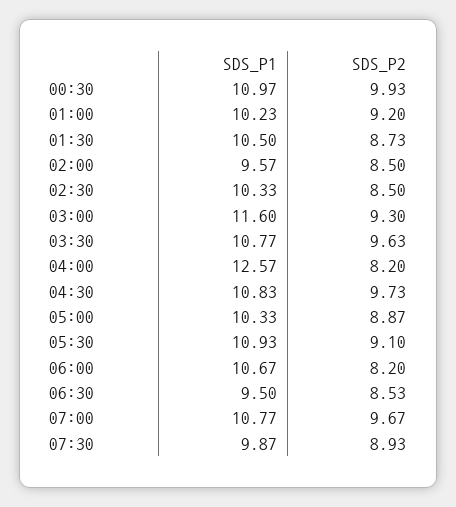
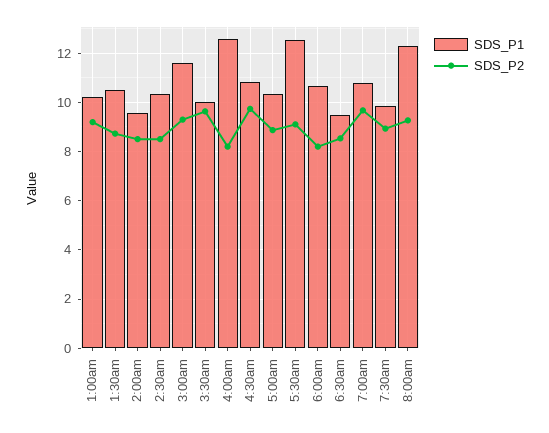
SDS_P1, 00:30: 10.97 -> none
SDS_P2, 00:30: 9.93 -> none
SDS_P1, 03:30: 10.77 -> 10
SDS_P1, 05:30: 10.93 -> 12.5
SDS_P1, 8:00am: none -> 12.25
SDS_P2, 8:00am: none -> 9.25

